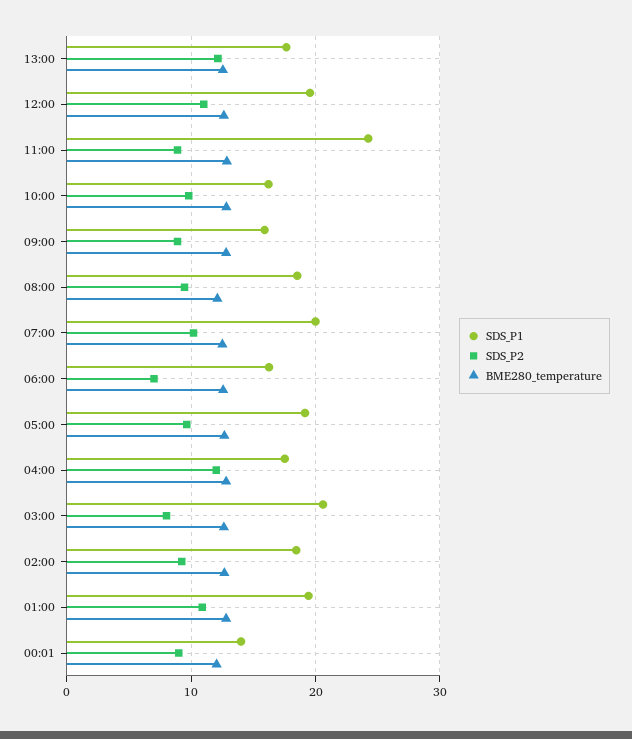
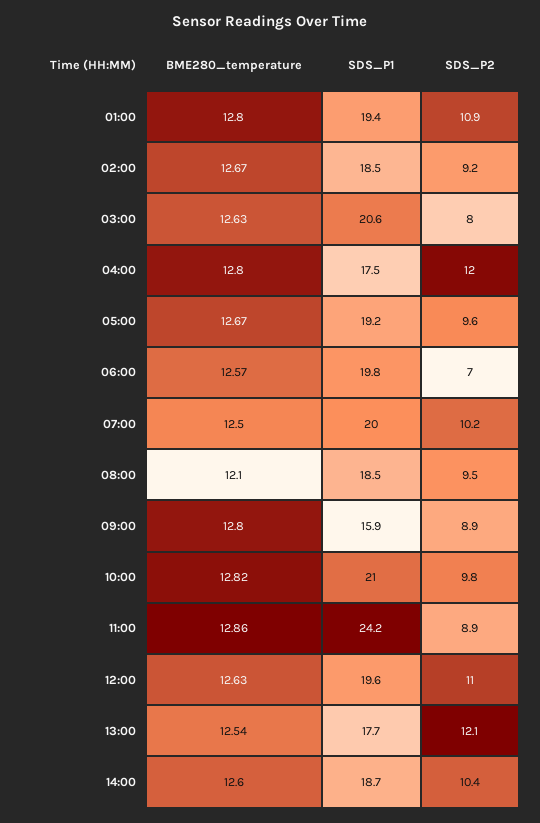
SDS_P1, 10:00: 16 -> 21
SDS_P1, 06:00: 16 -> 19.8
SDS_P1, 00:01: 14 -> none
SDS_P2, 00:01: 9 -> none
BME280_temperature, 00:01: 12 -> none
BME280_temperature, 14:00: none -> 12.6
SDS_P1, 14:00: none -> 18.7
SDS_P2, 14:00: none -> 10.4

